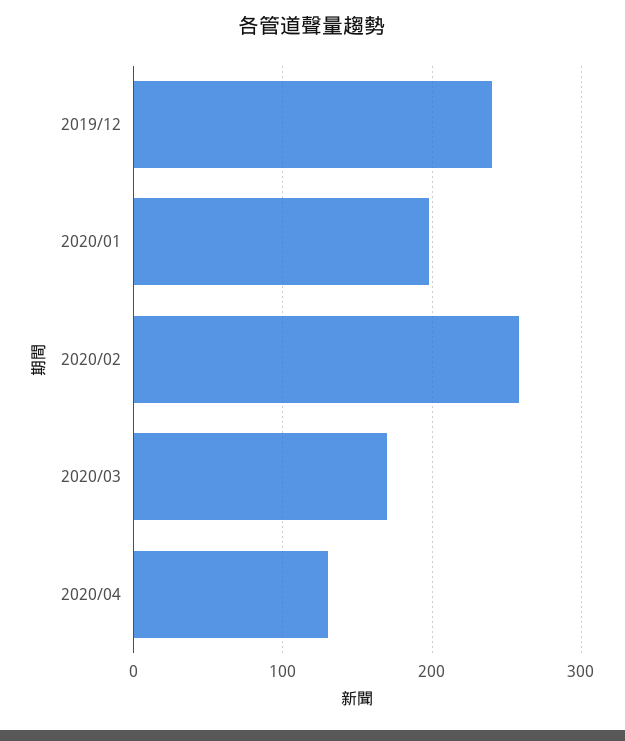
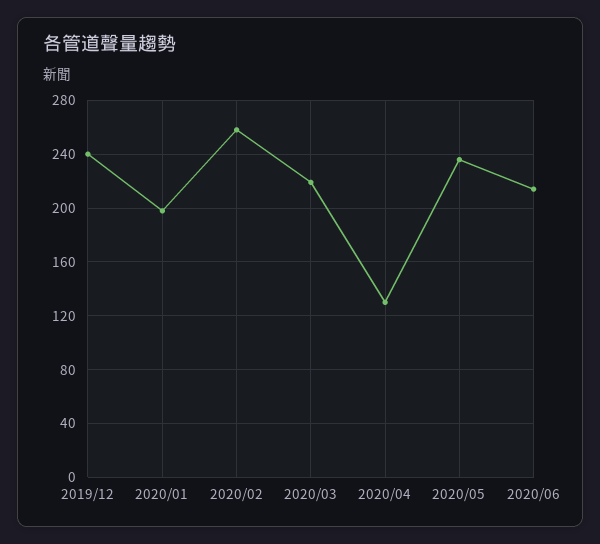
2020/03: 170 -> 220
2020/05: none -> 235
2020/06: none -> 215

